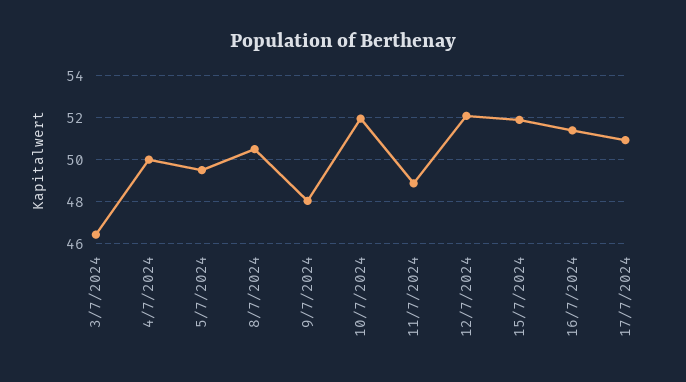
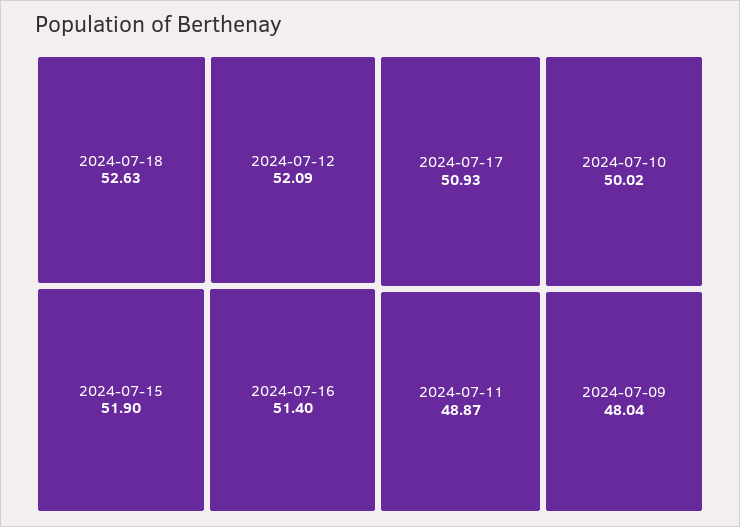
3/7/2024: 46.5 -> none
4/7/2024: 50 -> none
5/7/2024: 49.5 -> none
8/7/2024: 50.5 -> none
10/7/2024: 52 -> 50.02
2024-07-18: none -> 52.63

